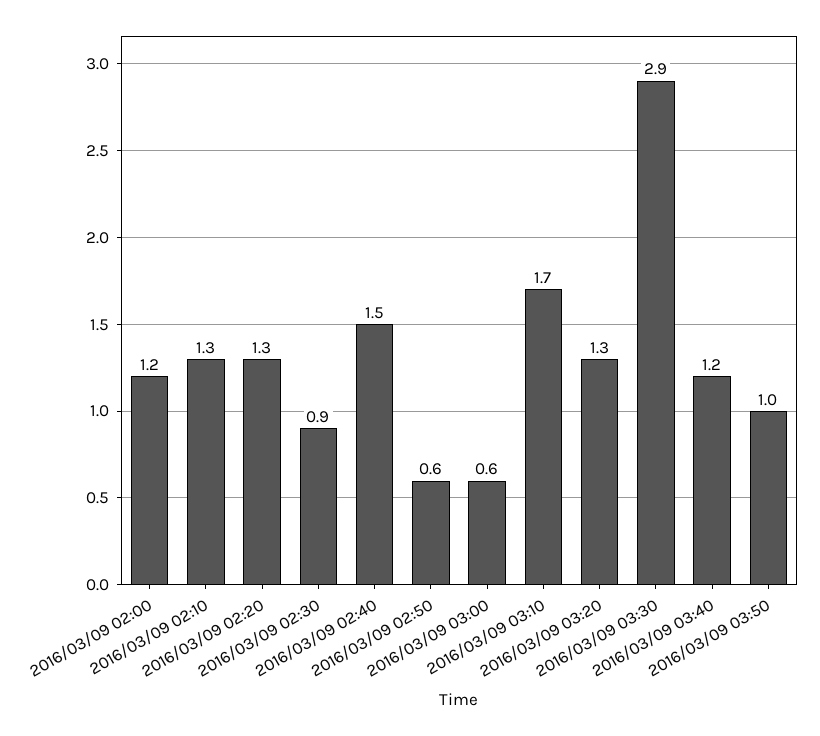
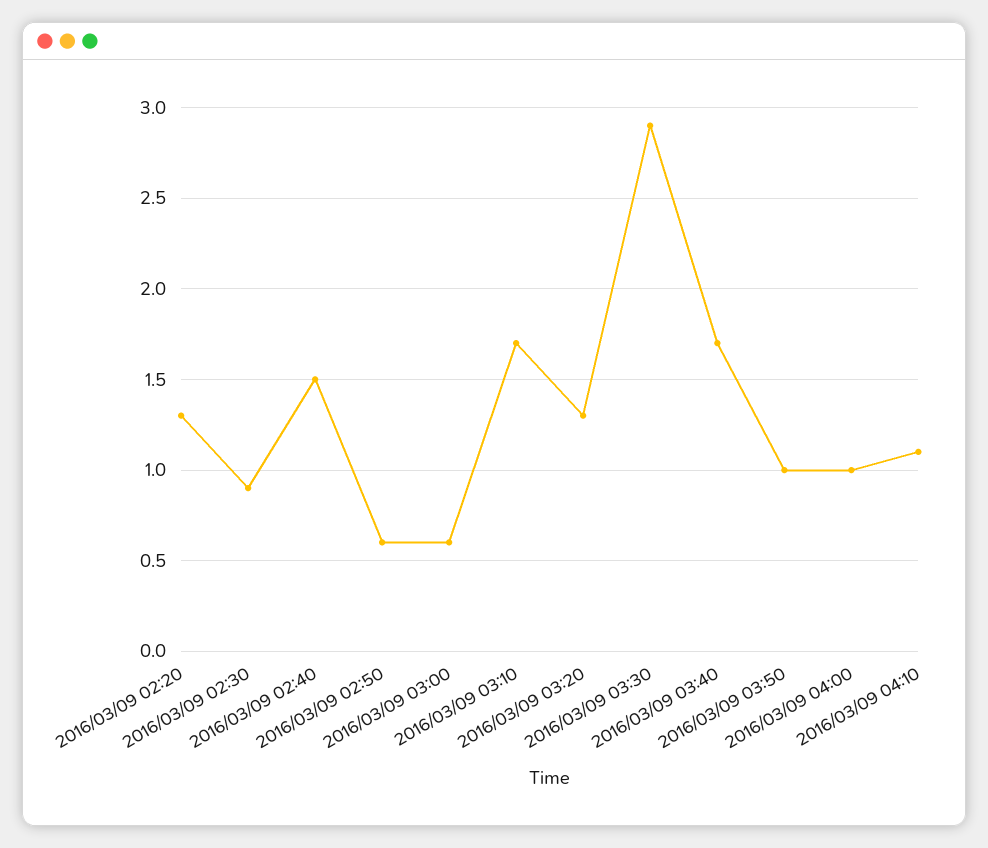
2016/03/09 02:00: 1.2 -> none
2016/03/09 02:10: 1.3 -> none
2016/03/09 03:40: 1.2 -> 1.7
2016/03/09 04:00: none -> 1
2016/03/09 04:10: none -> 1.1

